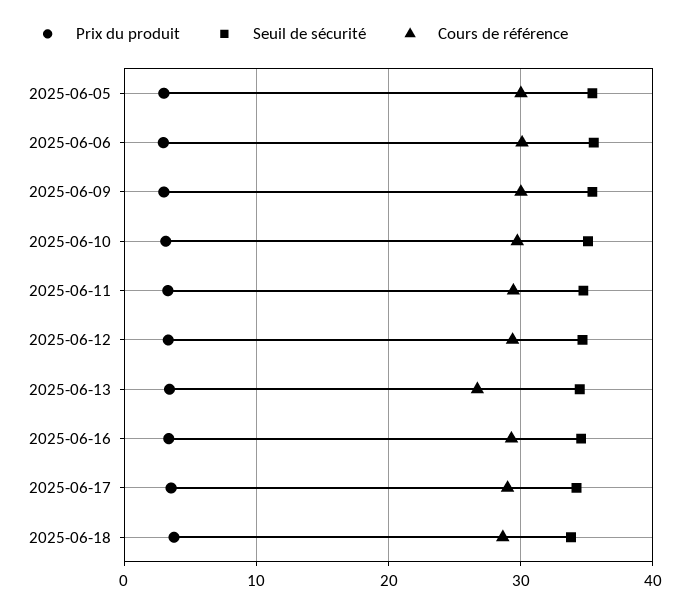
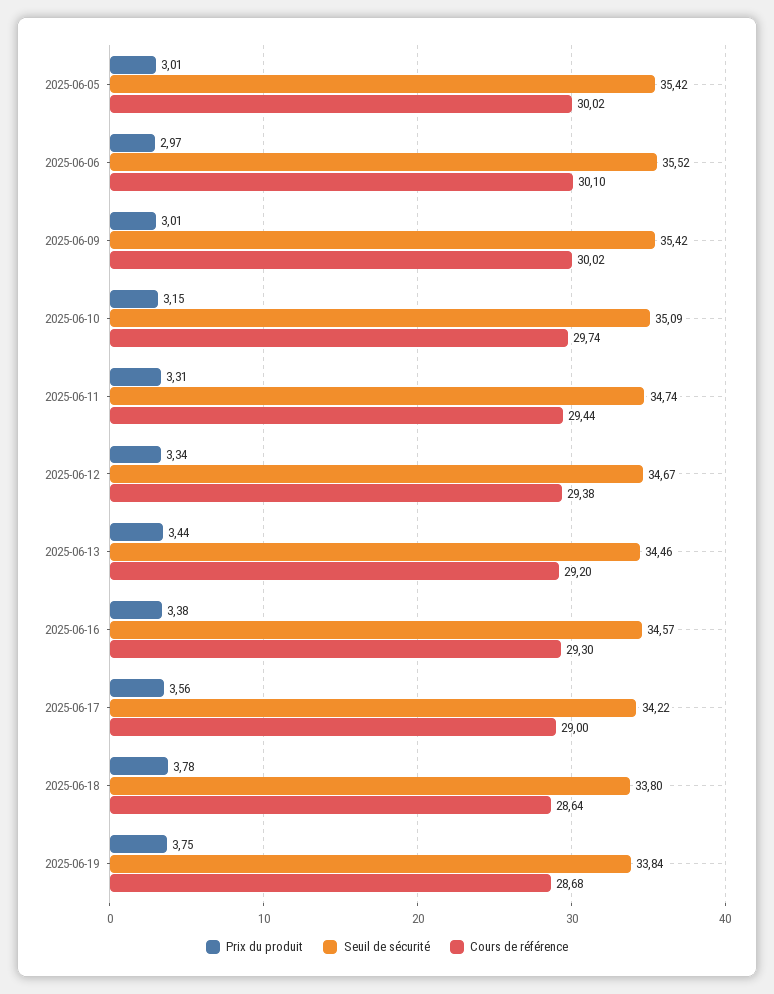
Cours de référence, 2025-06-13: 27 -> 29.2
Prix du produit, 2025-06-19: none -> 3.75
Seuil de sécurité, 2025-06-19: none -> 33.84
Cours de référence, 2025-06-19: none -> 28.68

